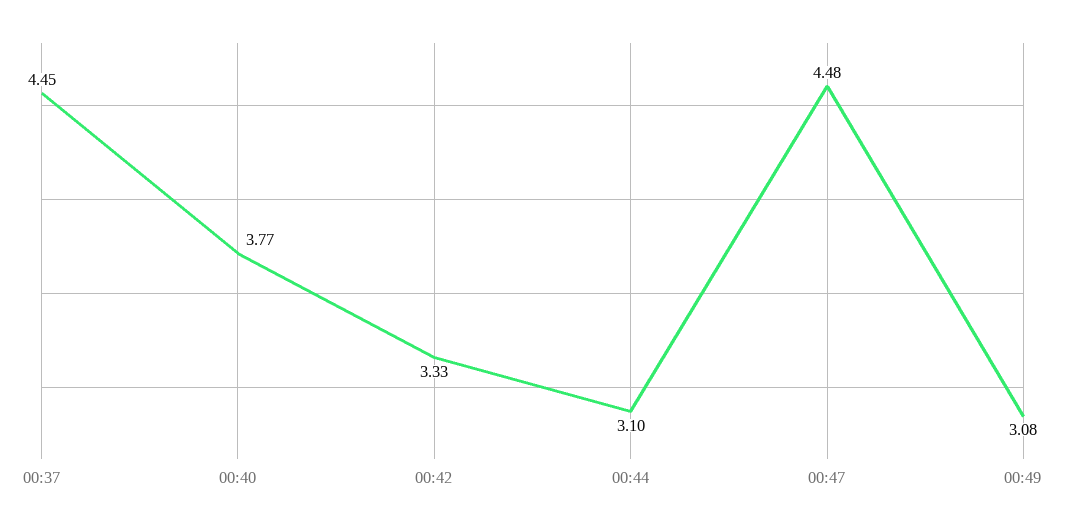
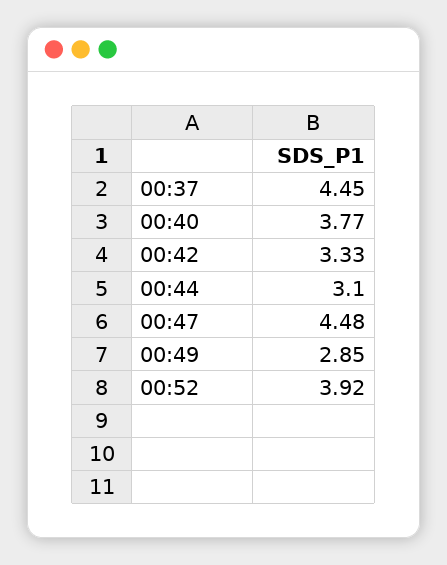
00:49: 3.08 -> 2.85
00:52: none -> 3.92

